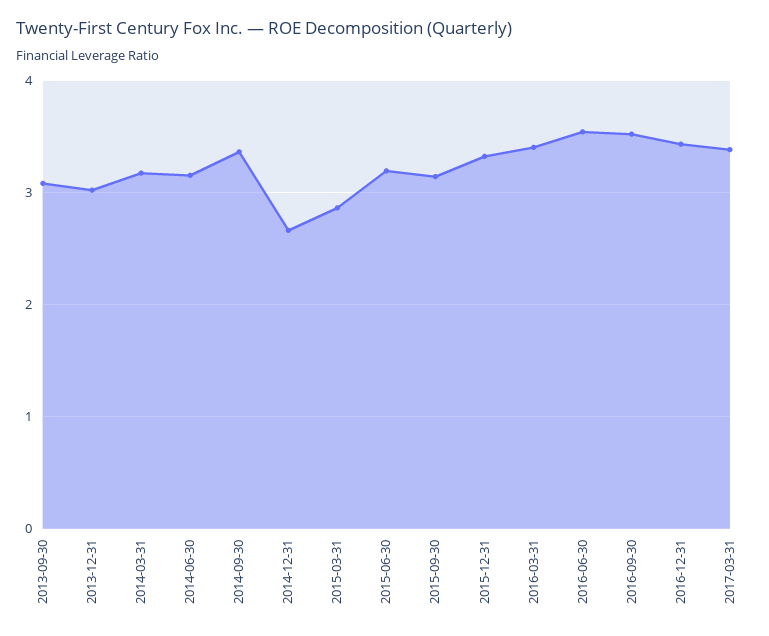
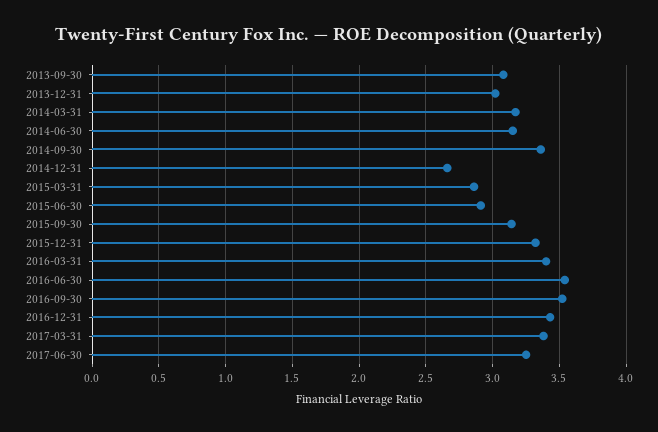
2015-06-30: 3.2 -> 2.9
2017-06-30: none -> 3.25

